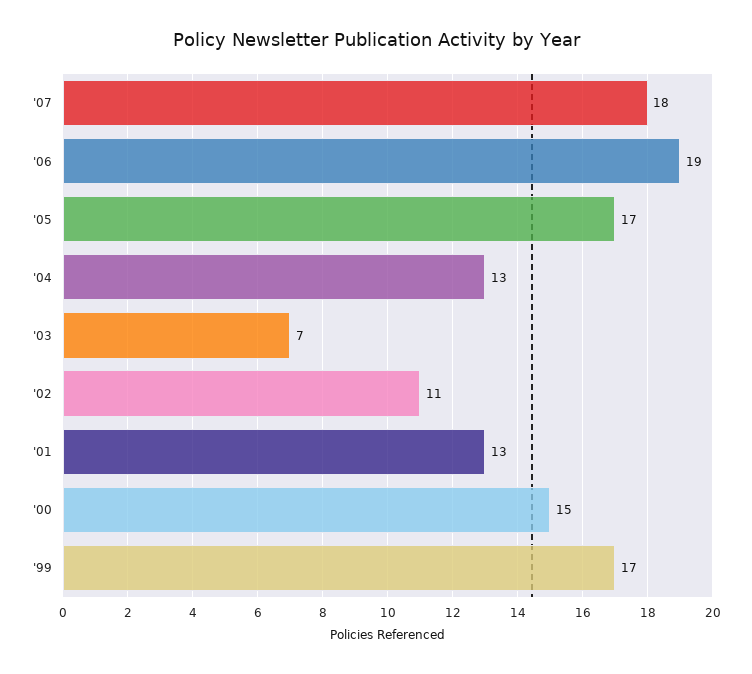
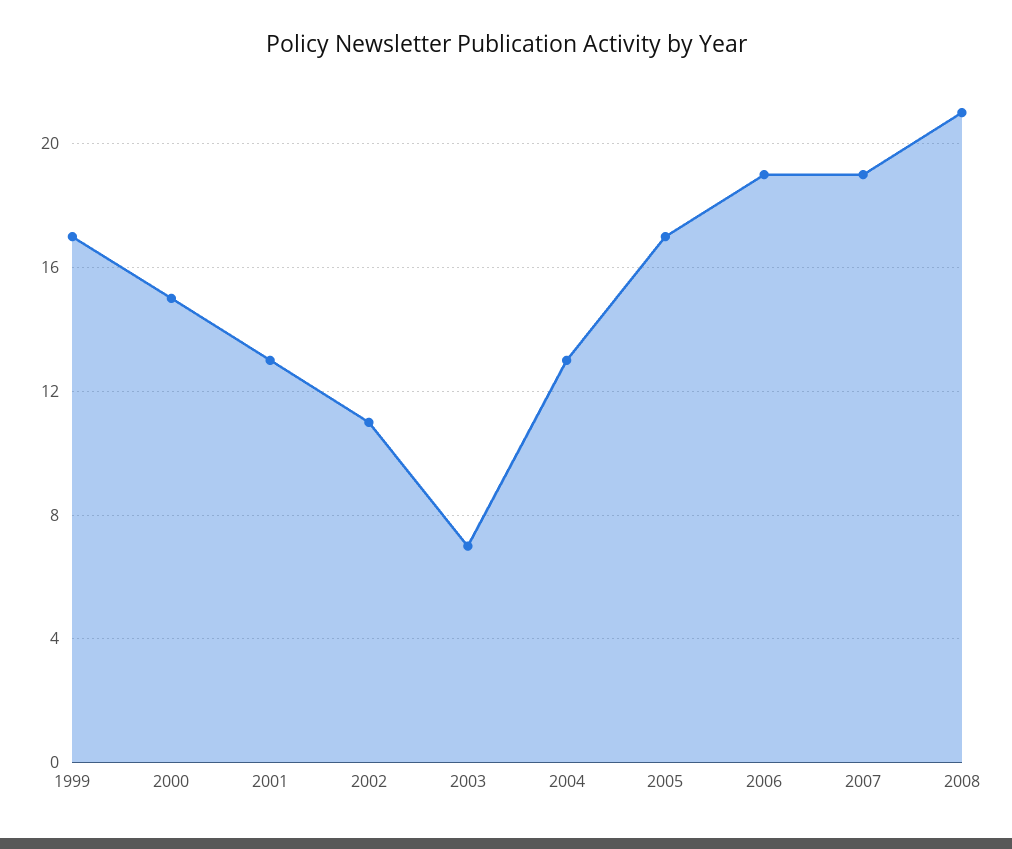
'07: 18 -> 19
2008: none -> 21

